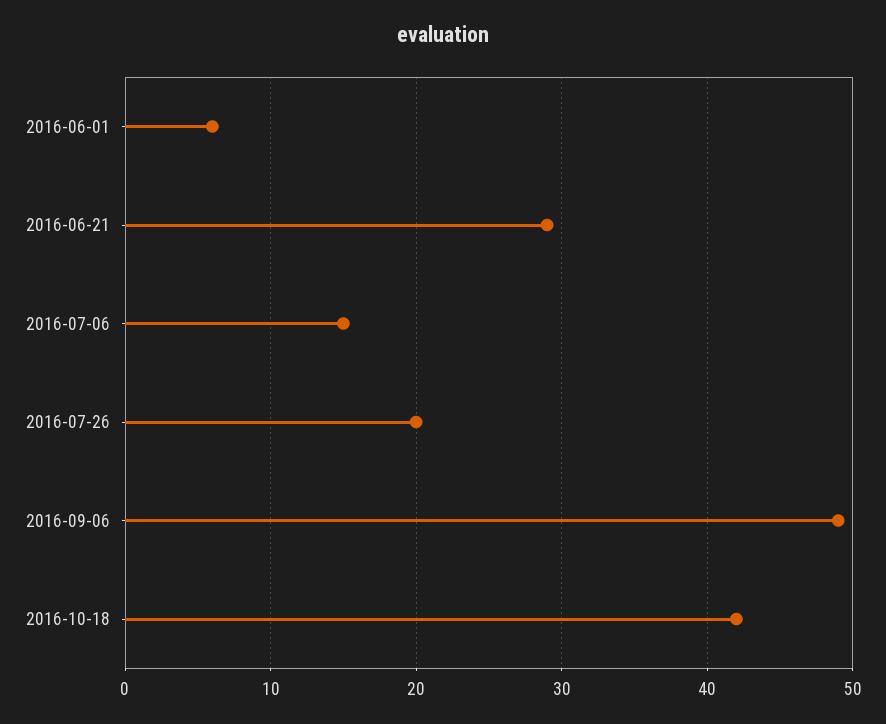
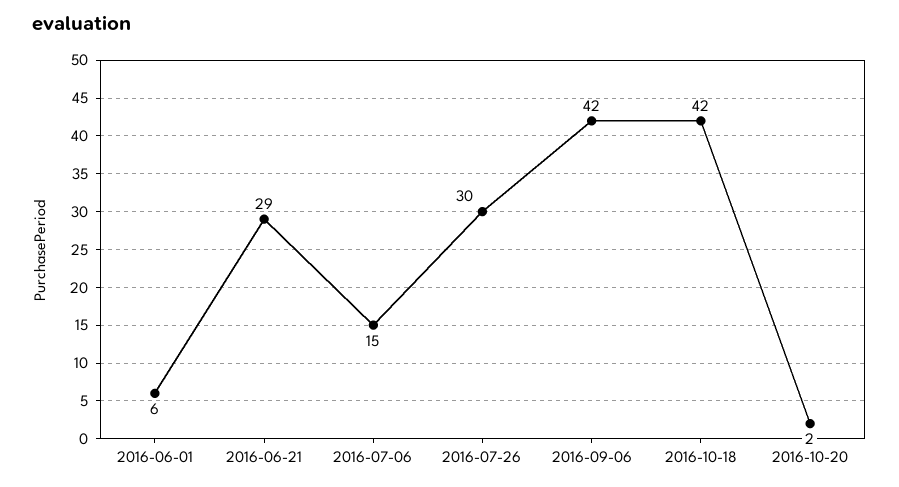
2016-07-26: 20 -> 30
2016-09-06: 49 -> 42
2016-10-20: none -> 2

